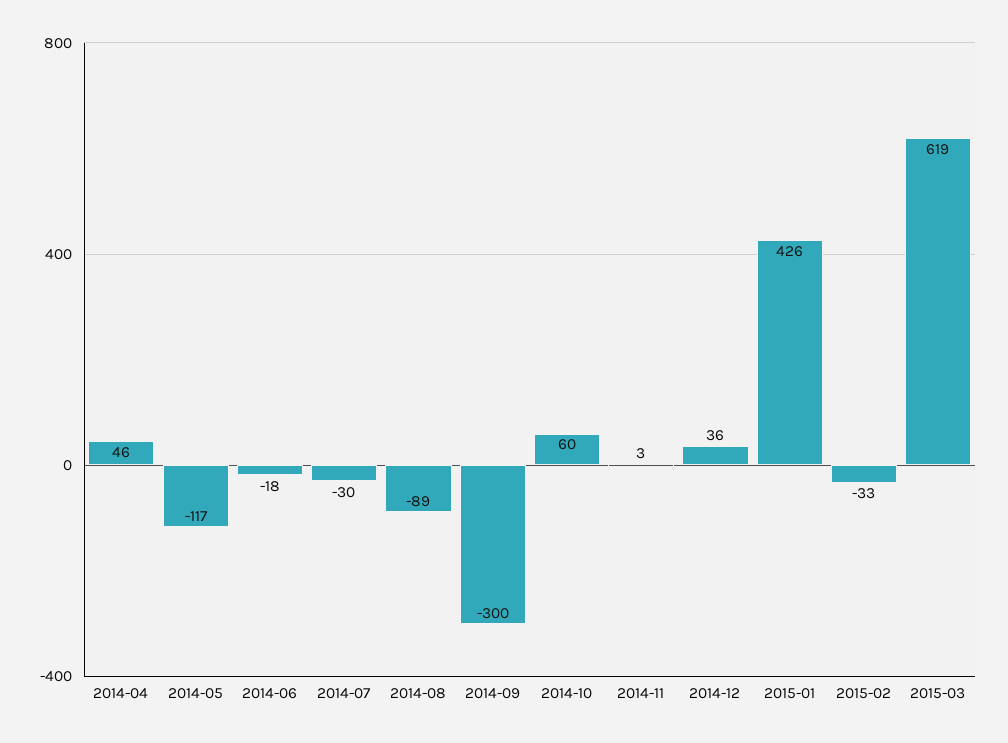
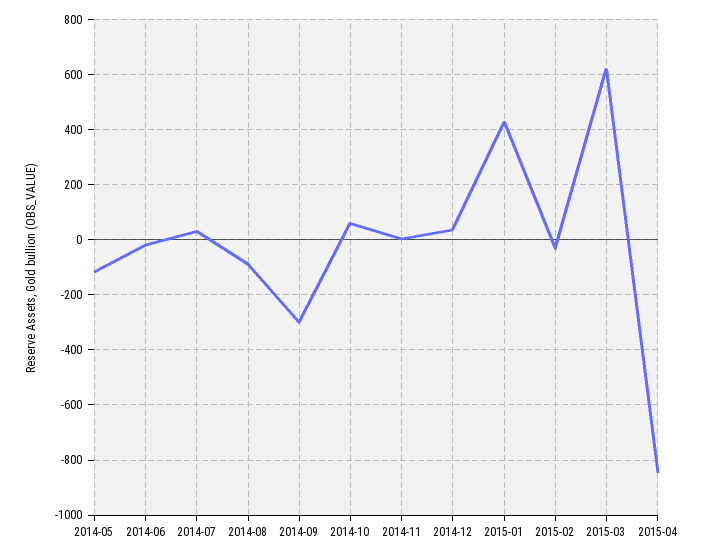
2014-04: 46 -> none
2014-07: -30 -> 25
2015-04: none -> -850

